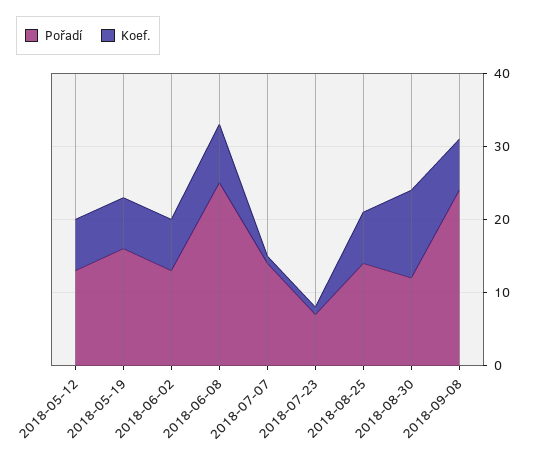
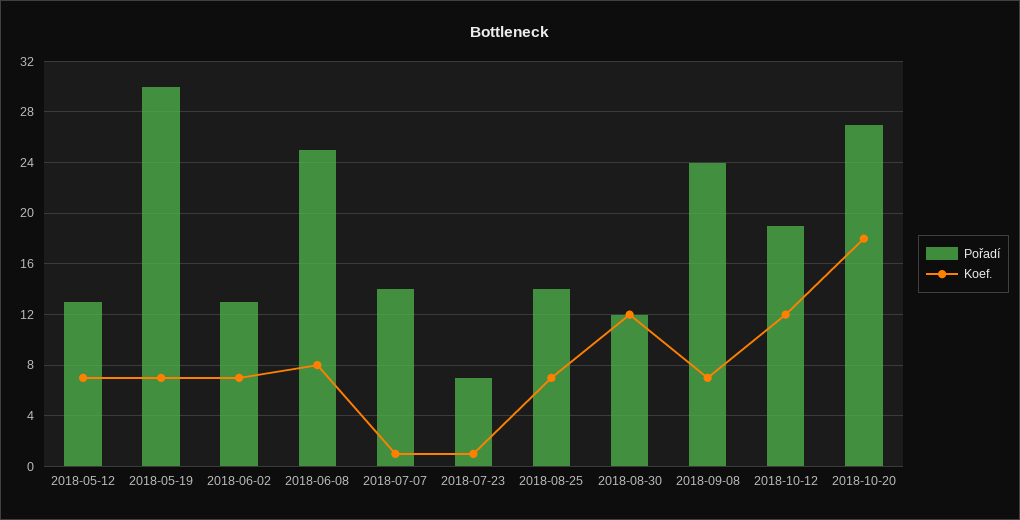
Pořadí, 2018-05-19: 15 -> 30
Pořadí, 2018-10-12: none -> 19
Koef., 2018-10-12: none -> 12
Pořadí, 2018-10-20: none -> 27
Koef., 2018-10-20: none -> 18

